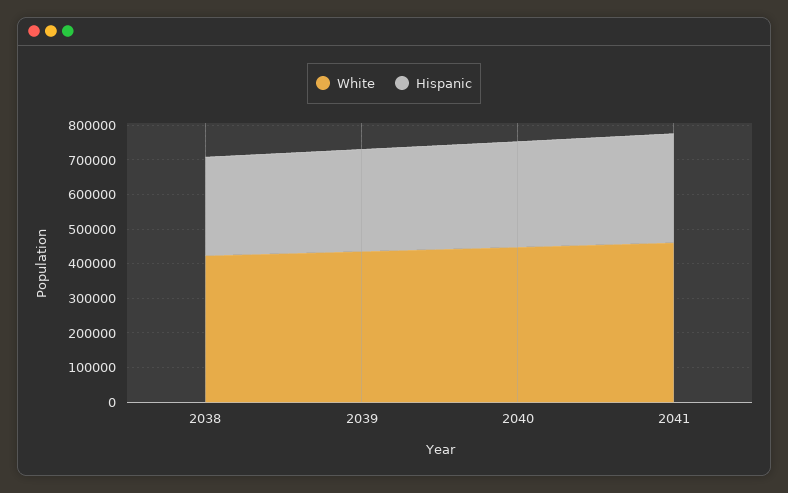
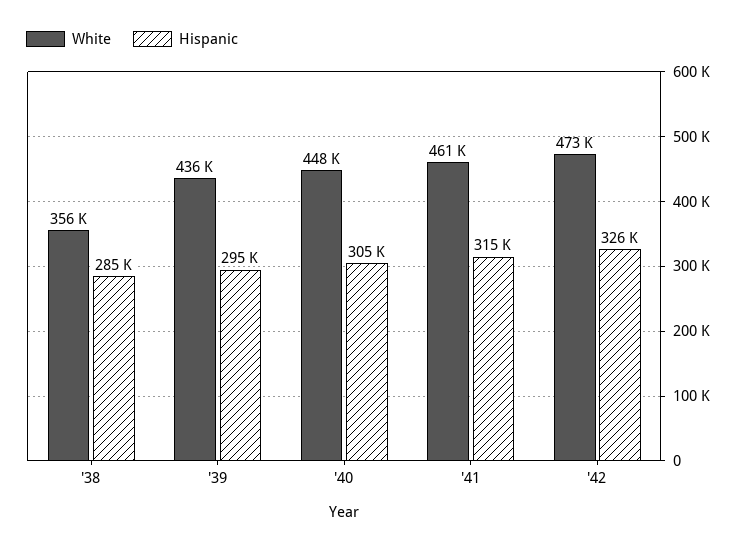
White, 2038: 425000 -> 356000
White, '42: none -> 473000
Hispanic, '42: none -> 326000

